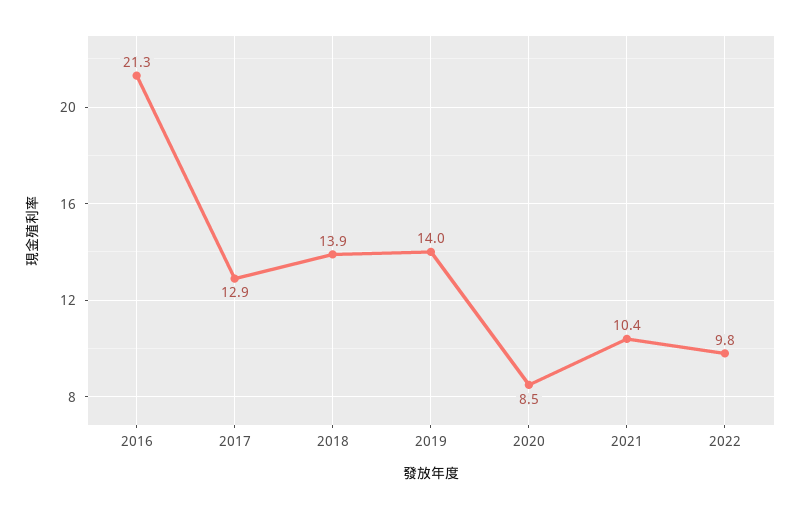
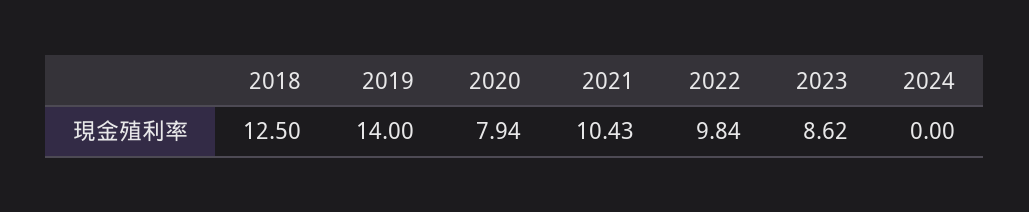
2016: 21.3 -> none
2017: 12.9 -> none
2018: 13.9 -> 12.5
2020: 8.5 -> 7.94
2023: none -> 8.62
2024: none -> 0

